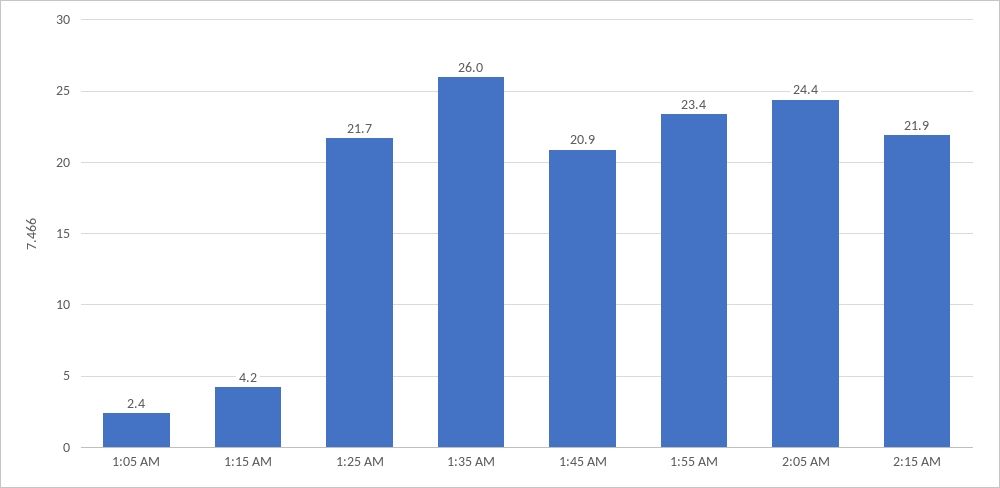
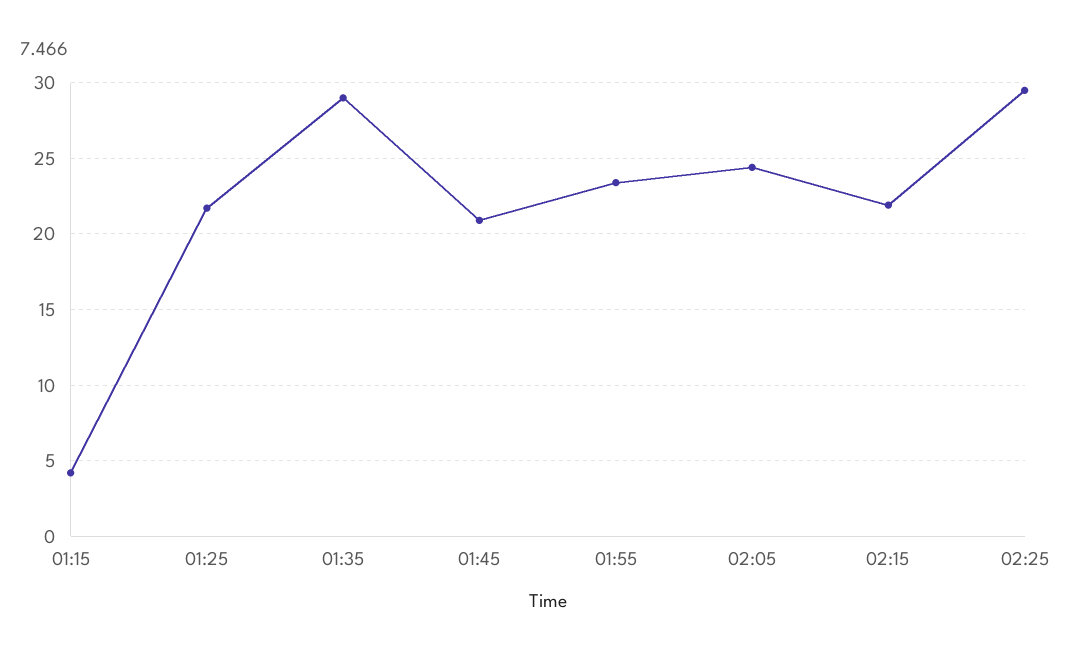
1:05 AM: 2.4 -> none
1:35 AM: 26 -> 29
02:25: none -> 29.5

